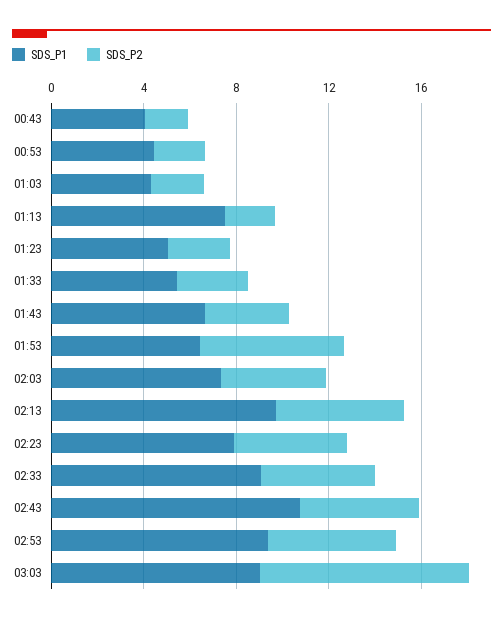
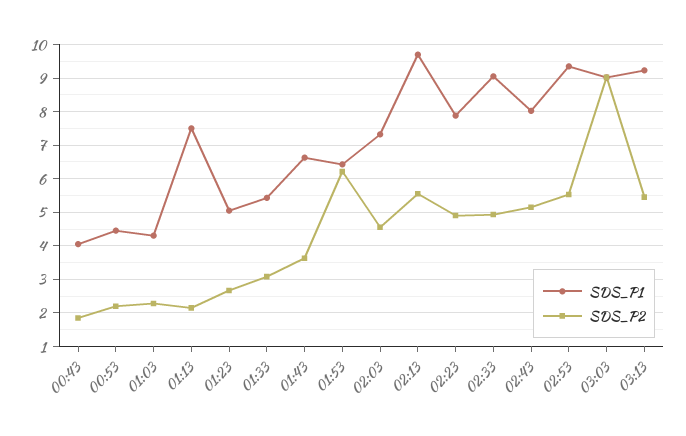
SDS_P1, 02:43: 11 -> 8
SDS_P1, 03:13: none -> 9.2
SDS_P2, 03:13: none -> 5.4

